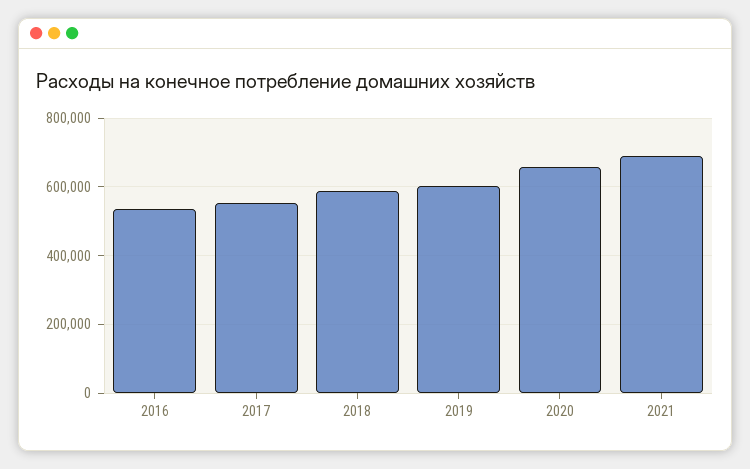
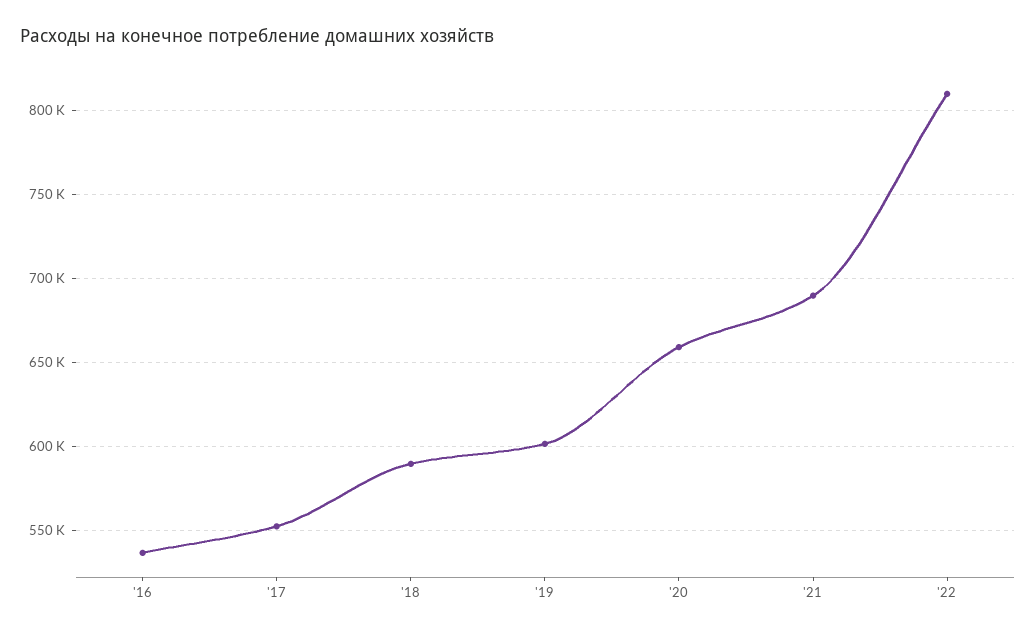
'22: none -> 810000

